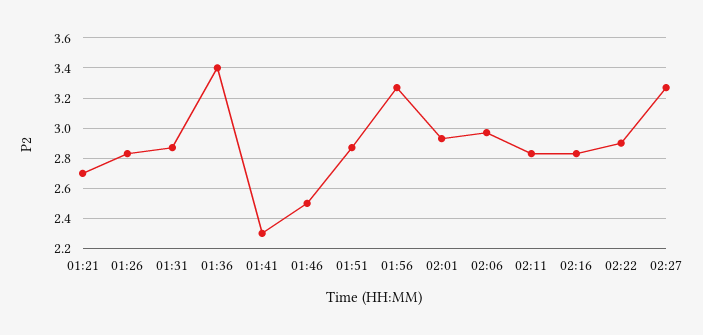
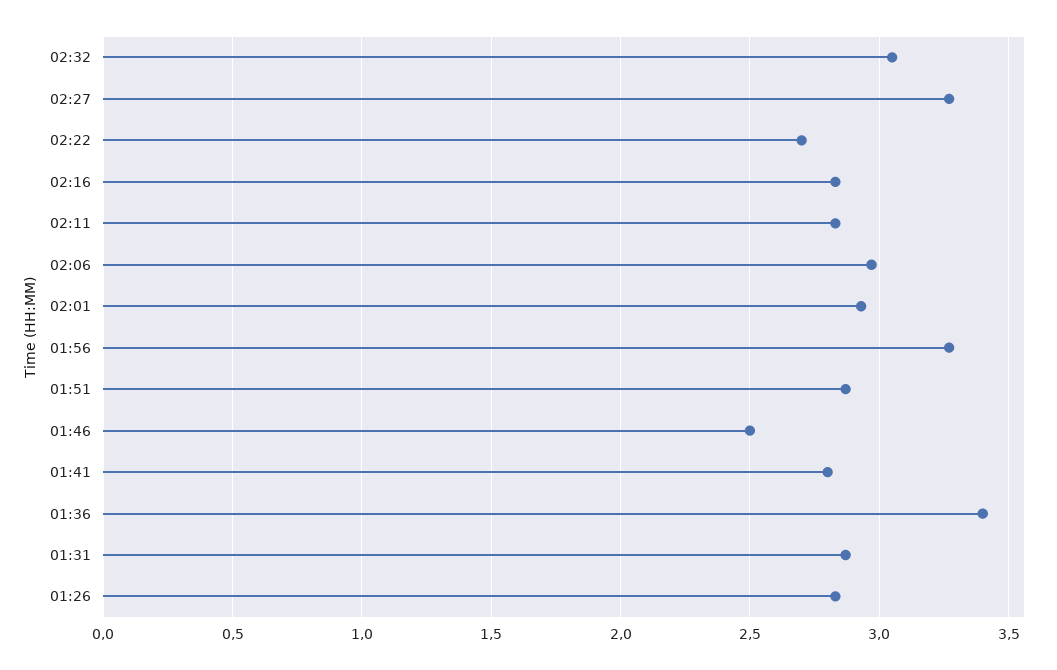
01:21: 2.7 -> none
01:41: 2.3 -> 2.8
02:22: 2.9 -> 2.7
02:32: none -> 3.05

